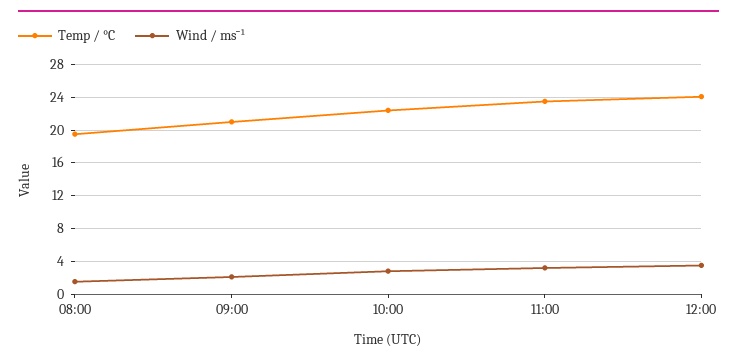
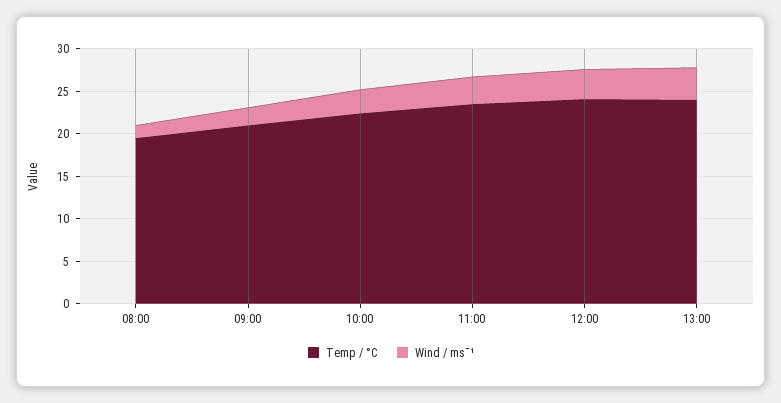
Temp / °C, 13:00: none -> 24
Wind / ms¯¹, 13:00: none -> 4

